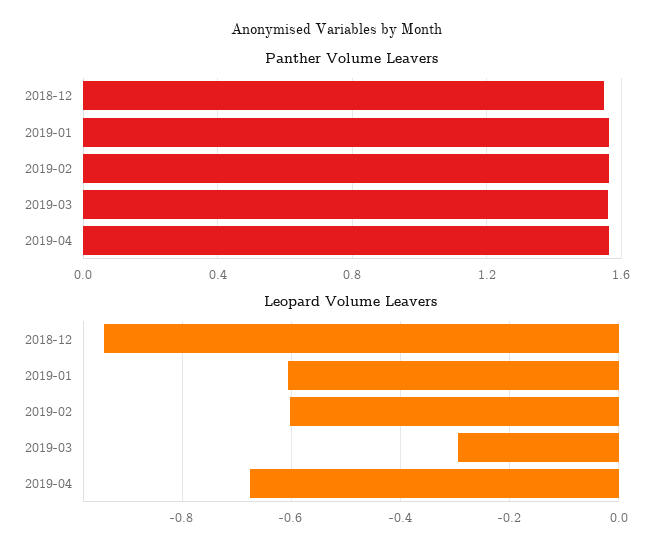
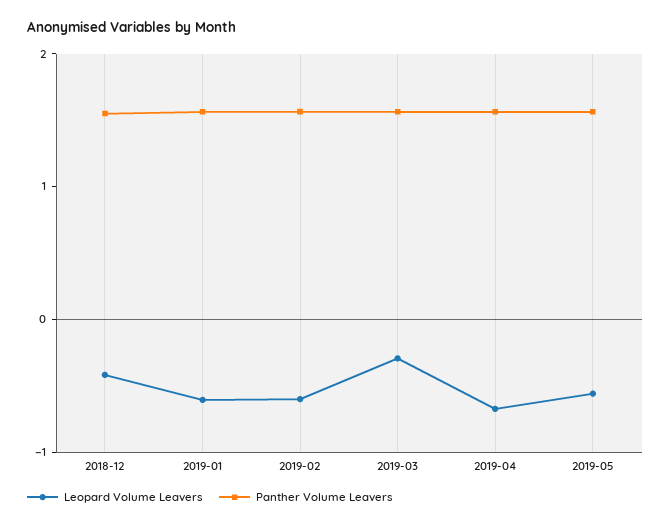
Leopard Volume Leavers, 2018-12: -0.94 -> -0.4
Leopard Volume Leavers, 2019-05: none -> -0.6
Panther Volume Leavers, 2019-05: none -> 1.6

